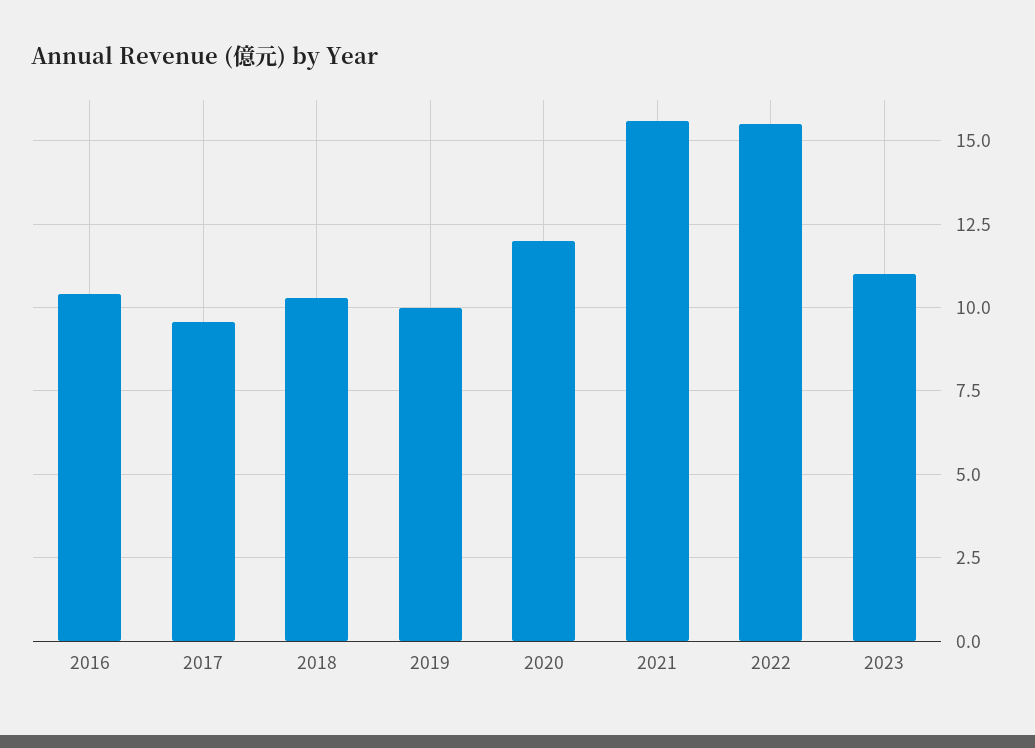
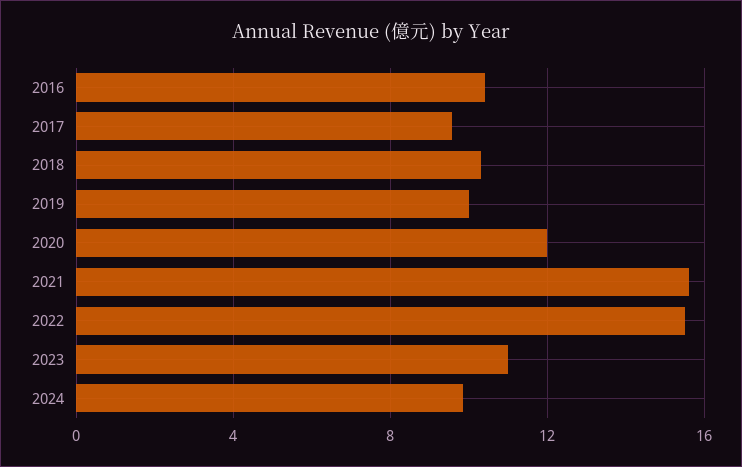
2024: none -> 10

